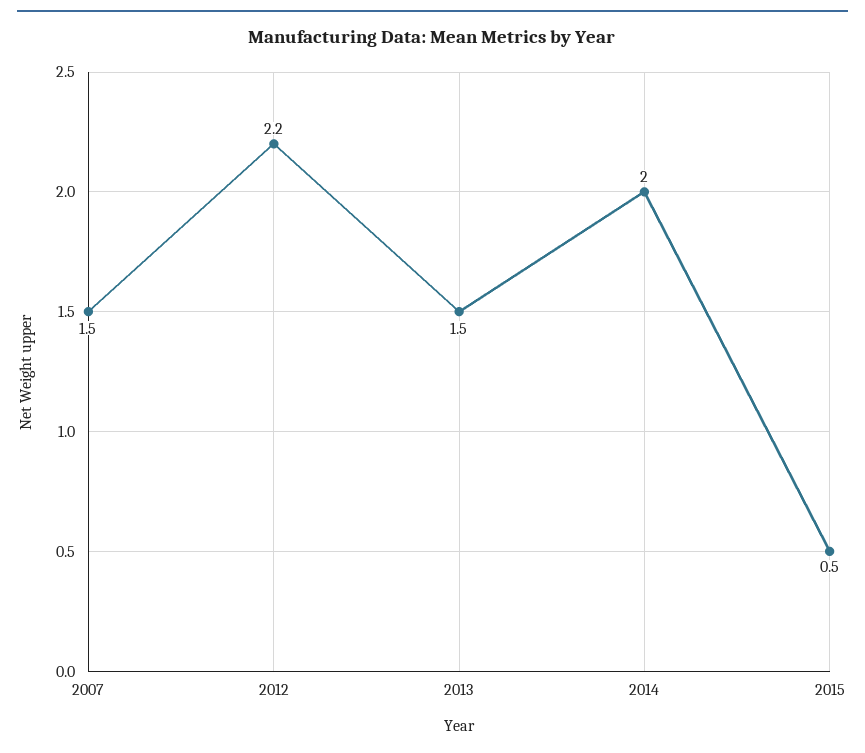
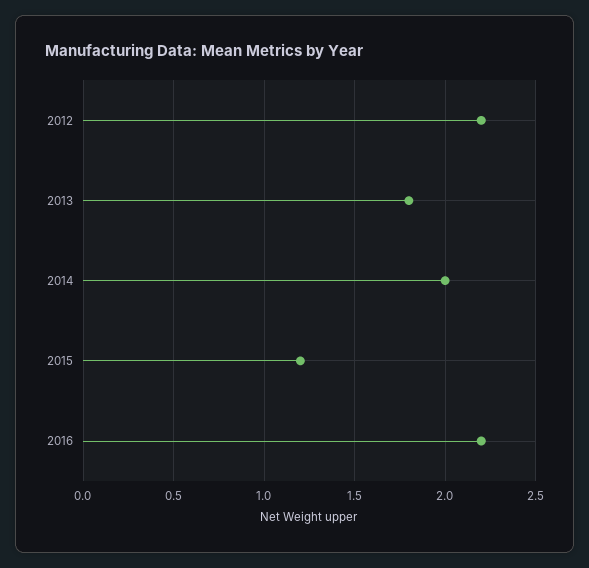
2007: 1.5 -> none
2013: 1.5 -> 1.8
2015: 0.5 -> 1.2
2016: none -> 2.2

